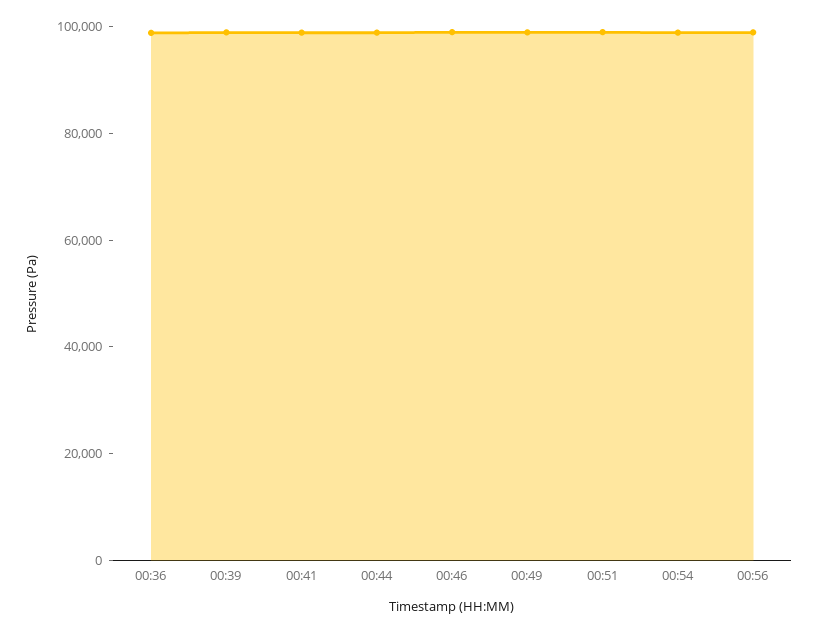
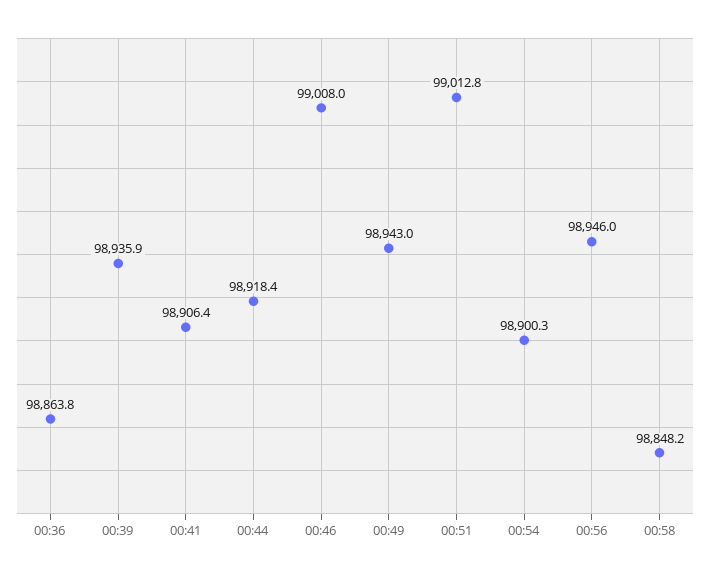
00:58: none -> 98848.2

